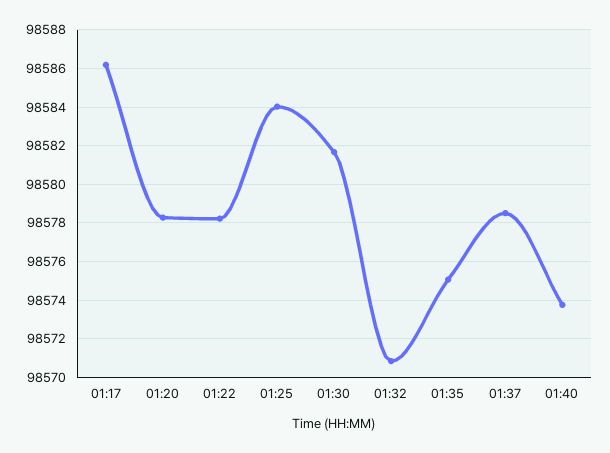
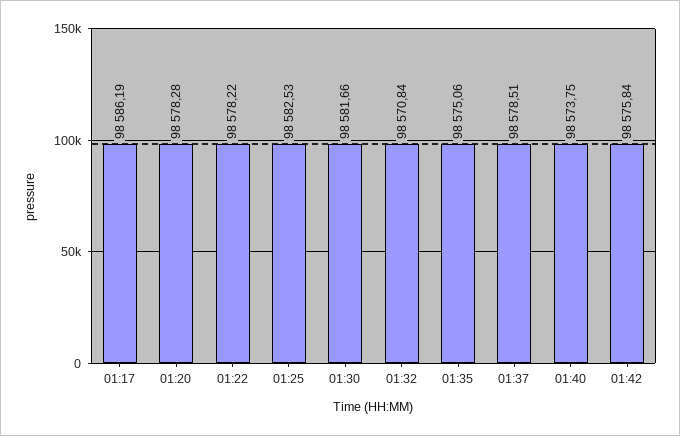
01:25: 98584 -> 98582.53
01:42: none -> 98575.84

